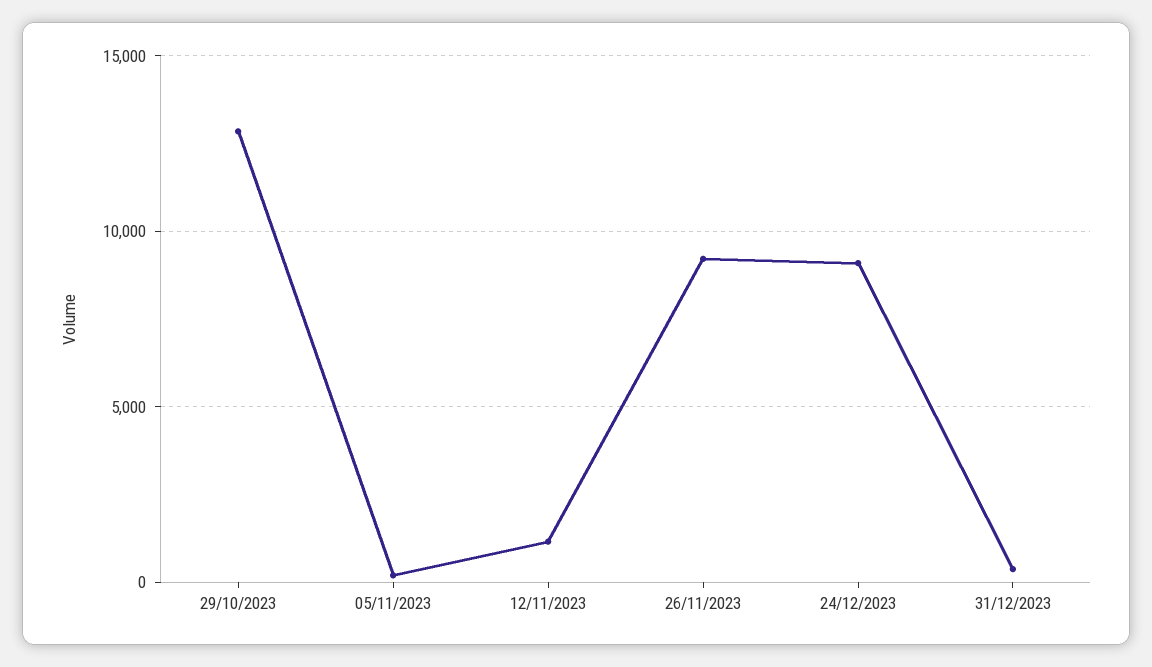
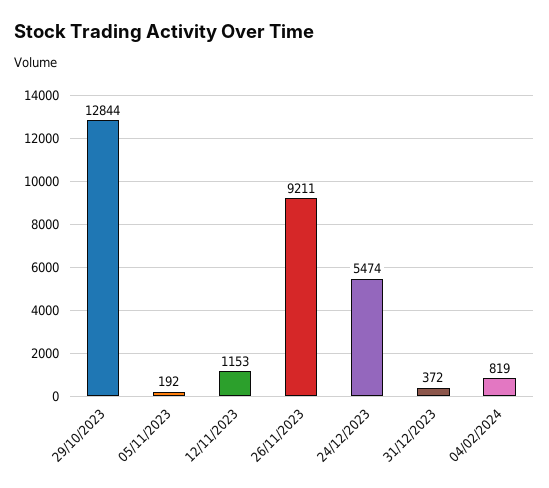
24/12/2023: 9000 -> 5474
04/02/2024: none -> 819

